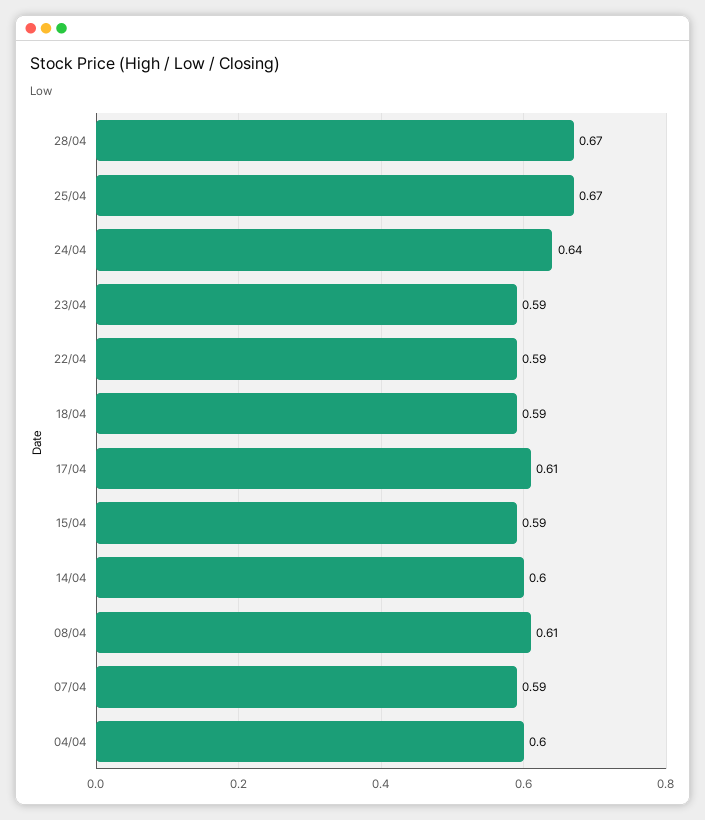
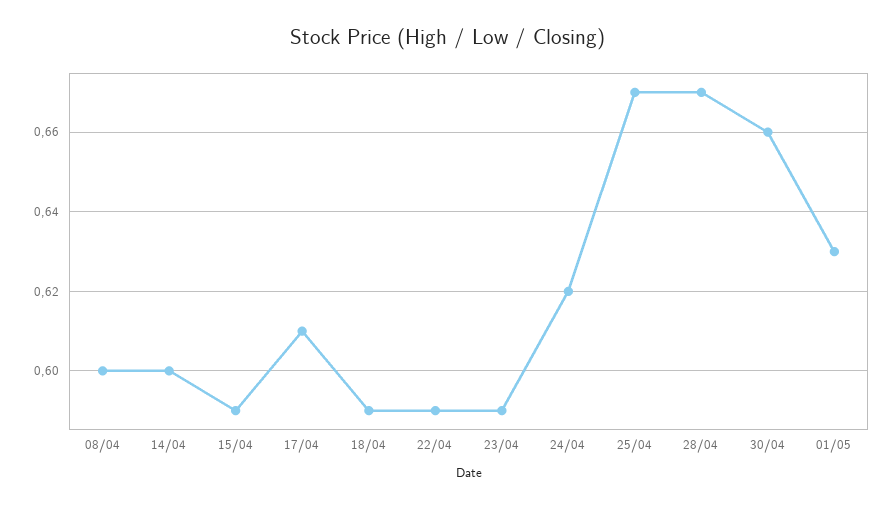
24/04: 0.64 -> 0.62
08/04: 0.61 -> 0.6
07/04: 0.59 -> none
04/04: 0.6 -> none
30/04: none -> 0.66
01/05: none -> 0.63

